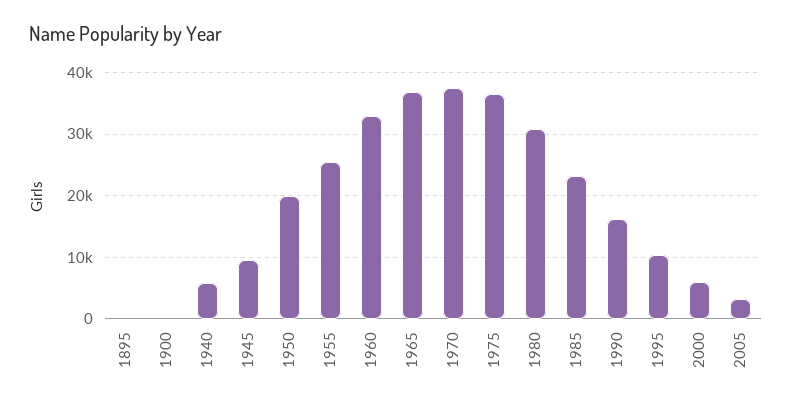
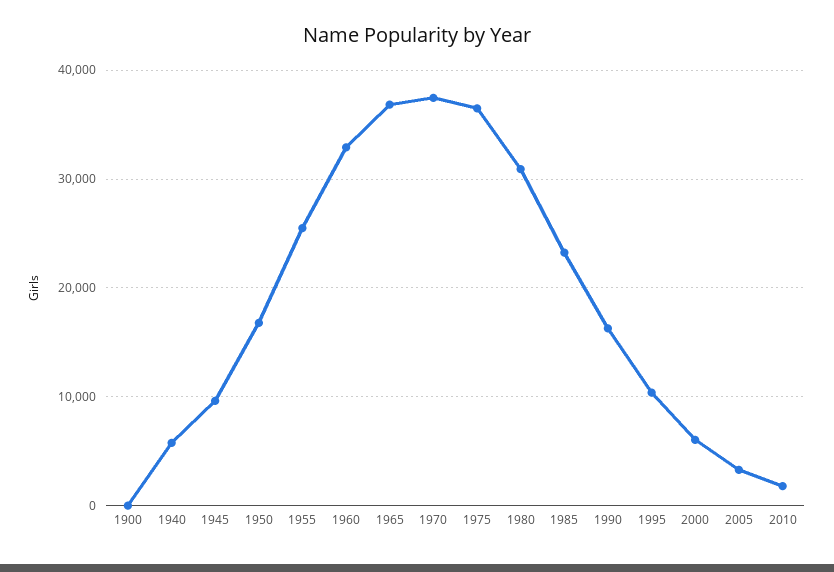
1895: 0 -> none
1950: 20000 -> 17000
2010: none -> 2000

